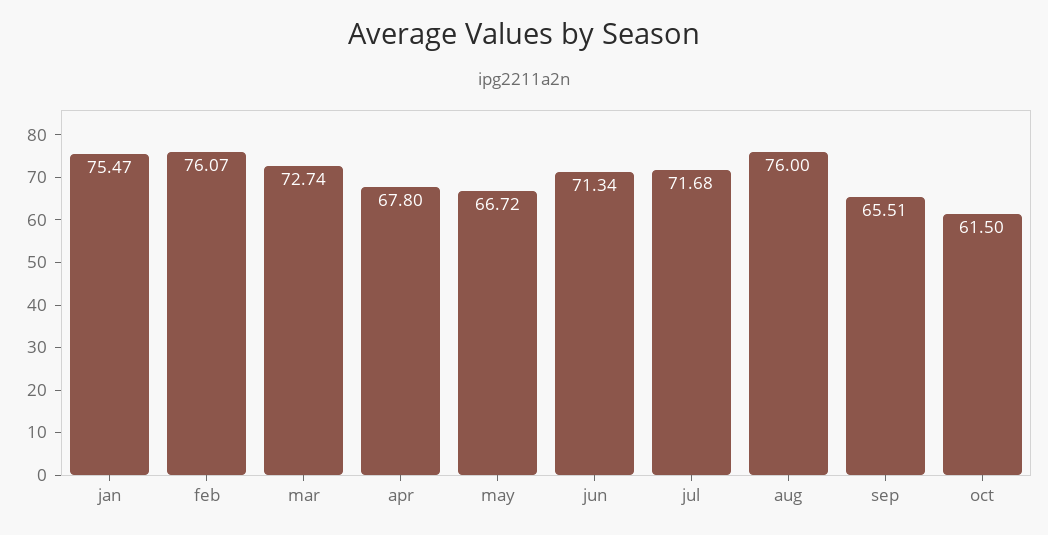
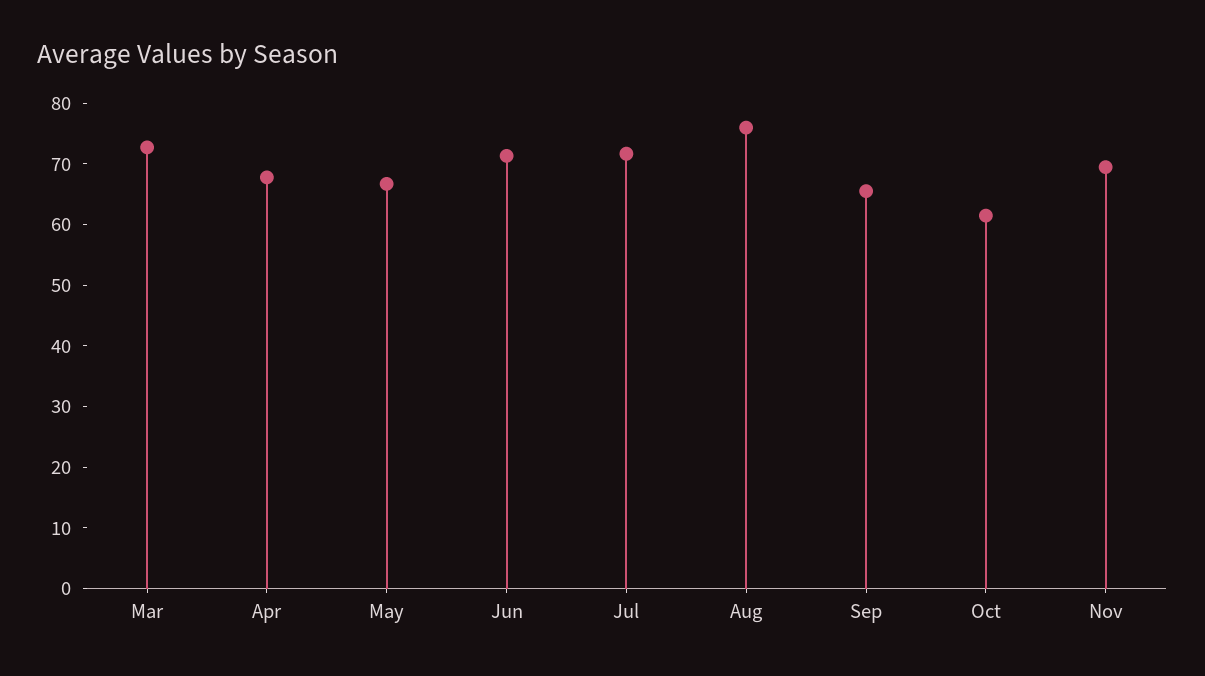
jan: 75.47 -> none
feb: 76.07 -> none
Nov: none -> 70

